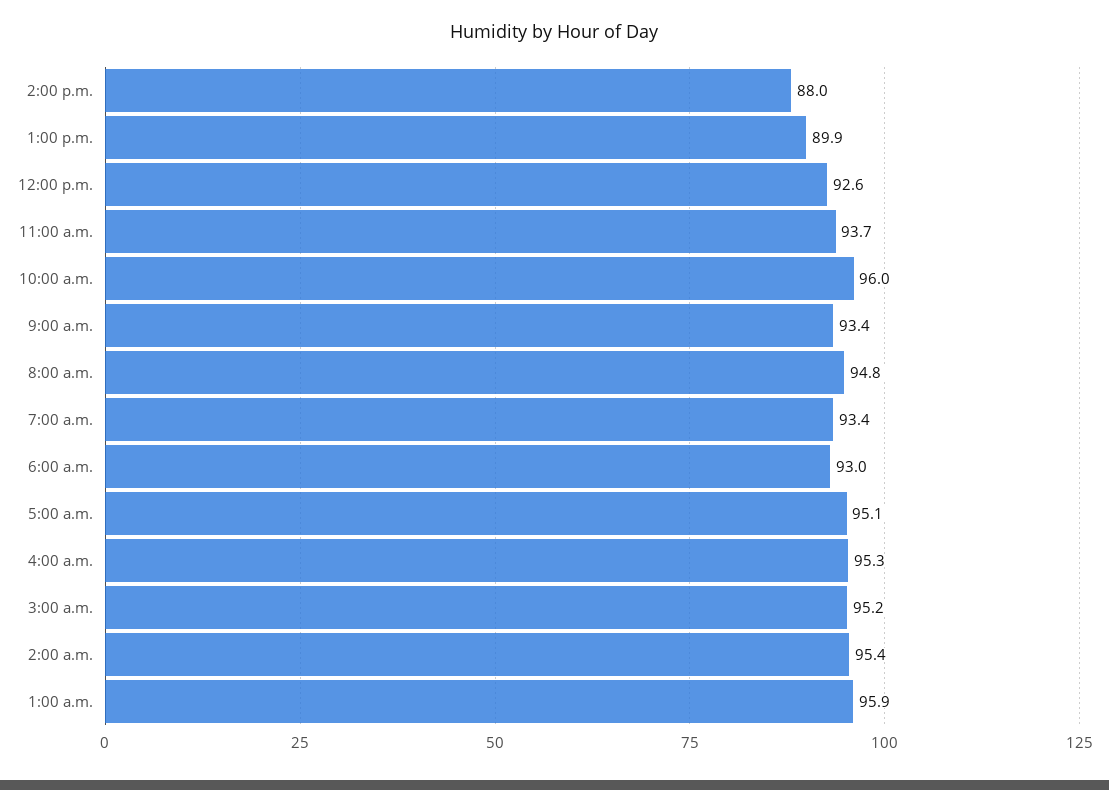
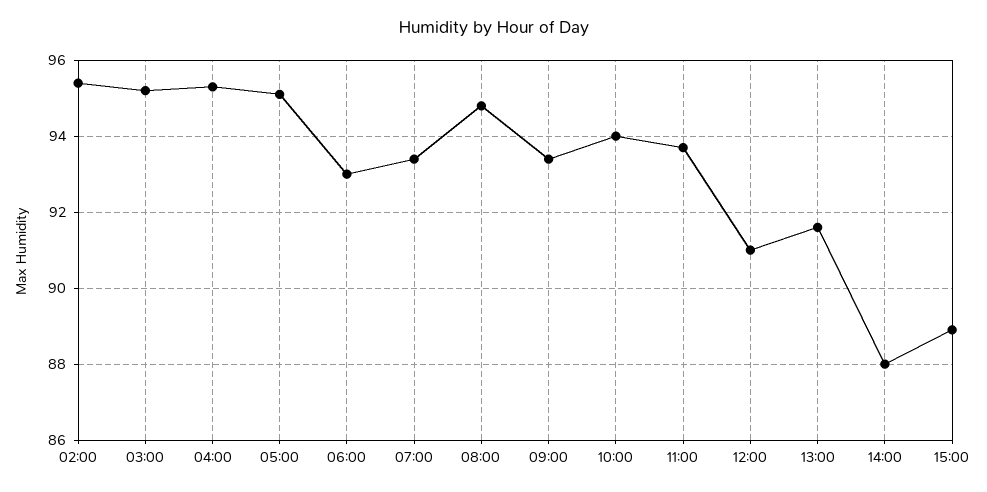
1:00 p.m.: 89.9 -> 91.5
12:00 p.m.: 92.6 -> 91
10:00 a.m.: 96 -> 94
1:00 a.m.: 95.9 -> none
15:00: none -> 89

